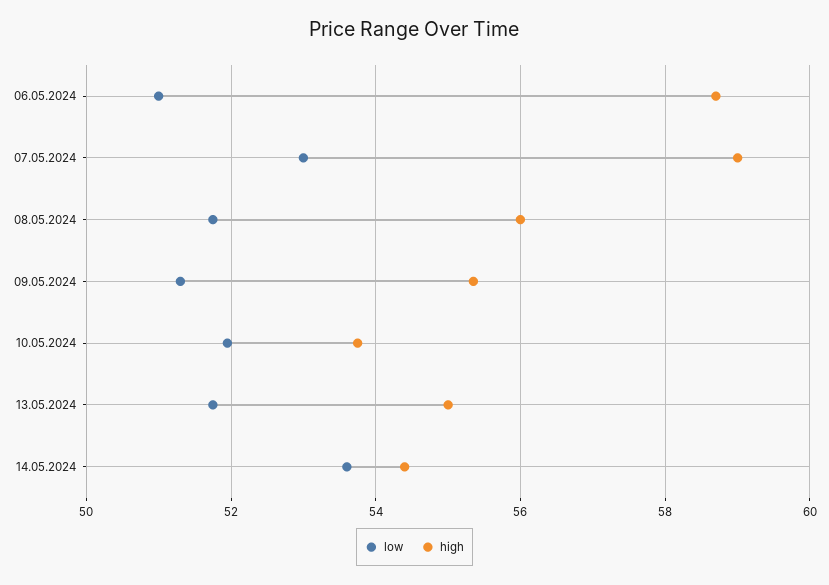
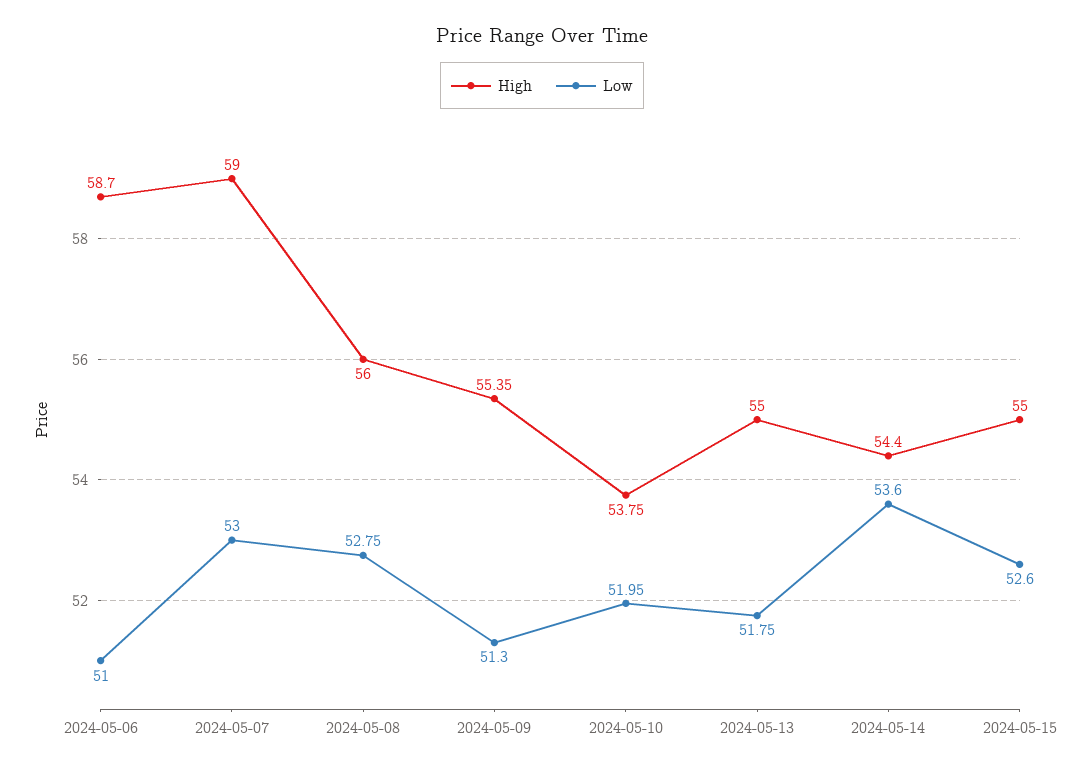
low, 08.05.2024: 51.8 -> 52.75
high, 2024-05-15: none -> 55
low, 2024-05-15: none -> 52.6

